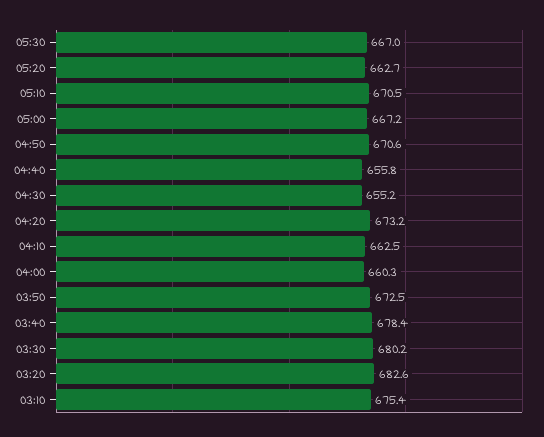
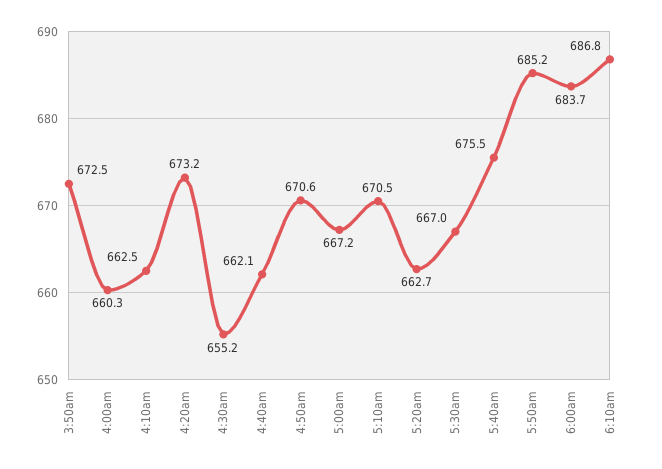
04:40: 655.8 -> 662.1
03:40: 678.4 -> none
03:30: 680.2 -> none
03:20: 682.6 -> none
03:10: 675.4 -> none
5:40am: none -> 675.5
5:50am: none -> 685.2
6:00am: none -> 683.7
6:10am: none -> 686.8

